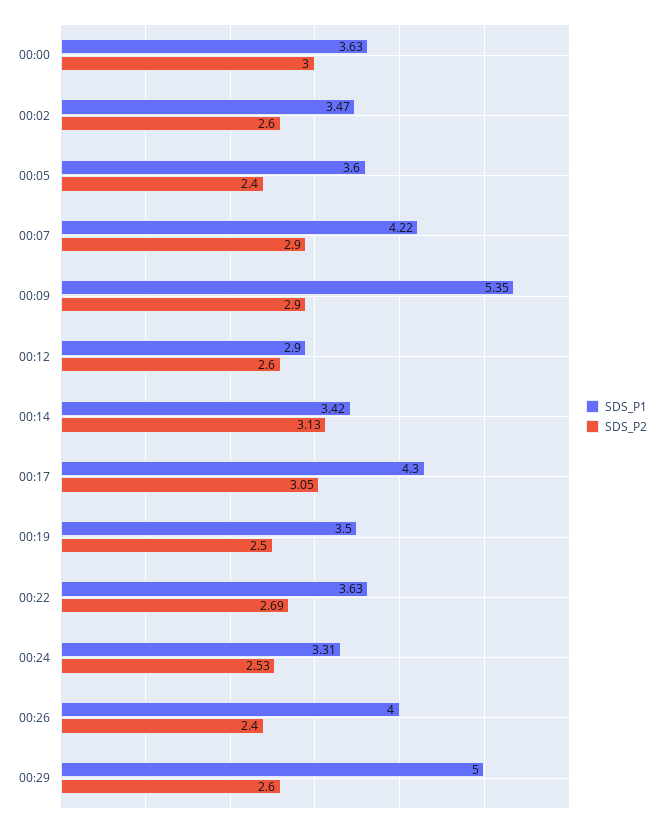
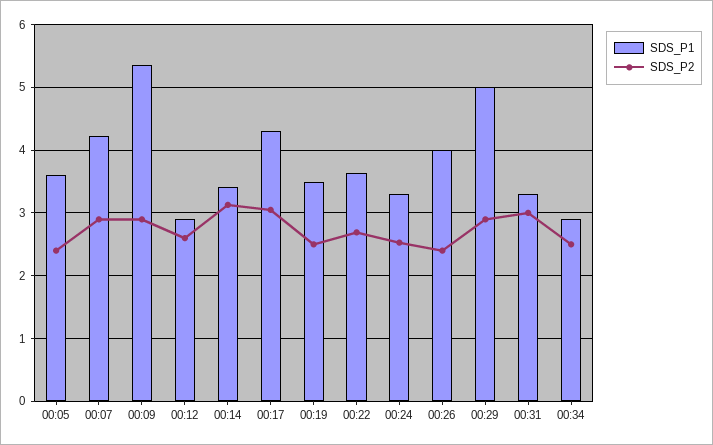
SDS_P1, 00:00: 3.63 -> none
SDS_P2, 00:00: 3 -> none
SDS_P1, 00:02: 3.47 -> none
SDS_P2, 00:02: 2.6 -> none
SDS_P2, 00:29: 2.6 -> 2.9
SDS_P1, 00:31: none -> 3.3
SDS_P2, 00:31: none -> 3
SDS_P1, 00:34: none -> 2.9
SDS_P2, 00:34: none -> 2.5

